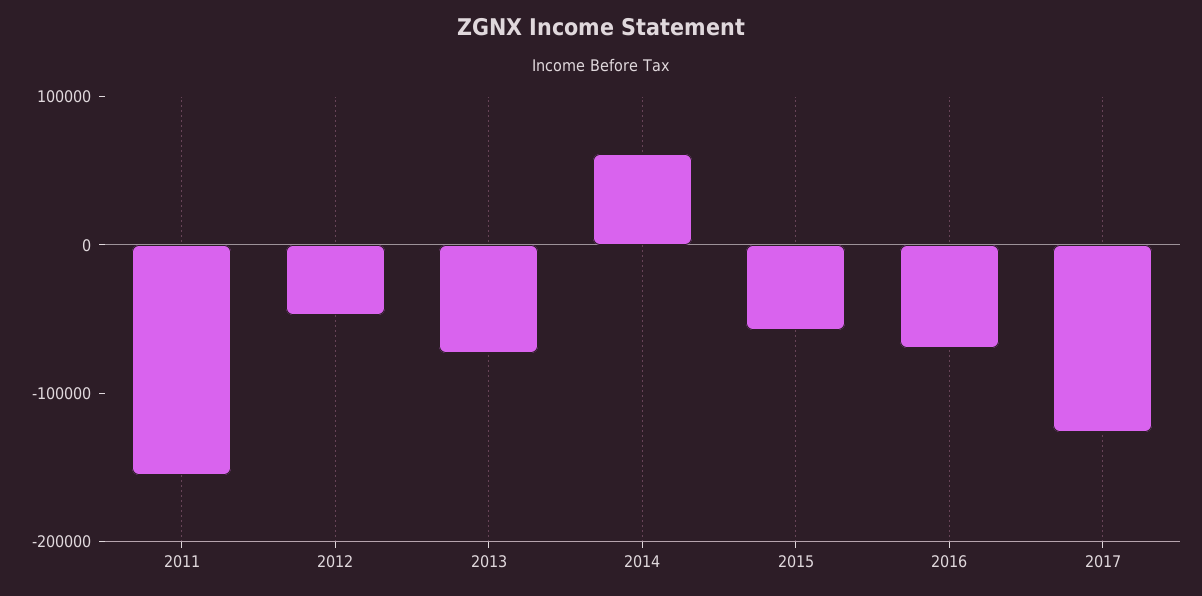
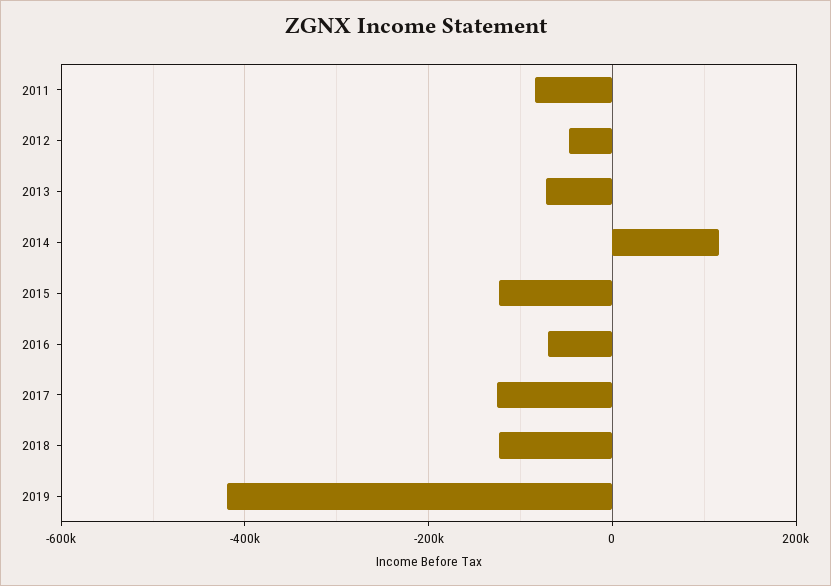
2011: -160000 -> -80000
2014: 60000 -> 120000
2015: -60000 -> -120000
2018: none -> -120000
2019: none -> -420000

